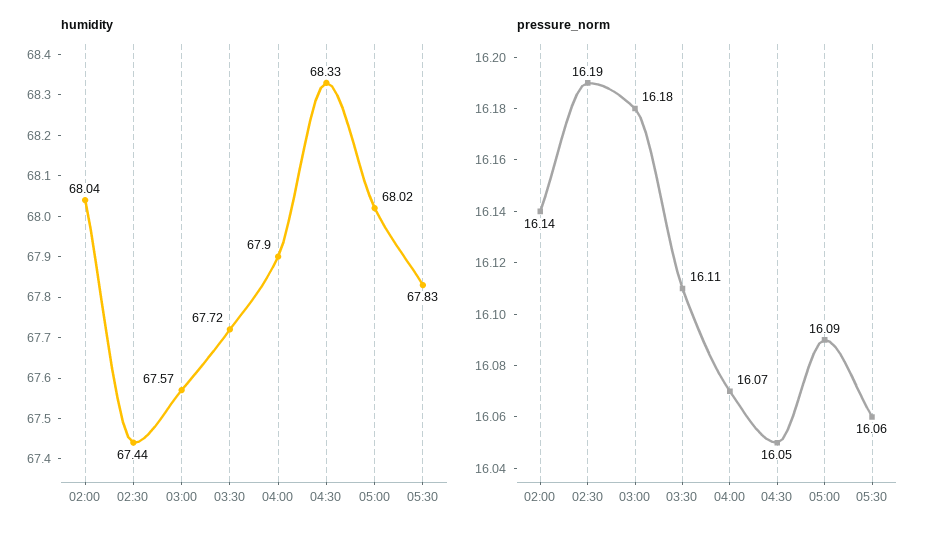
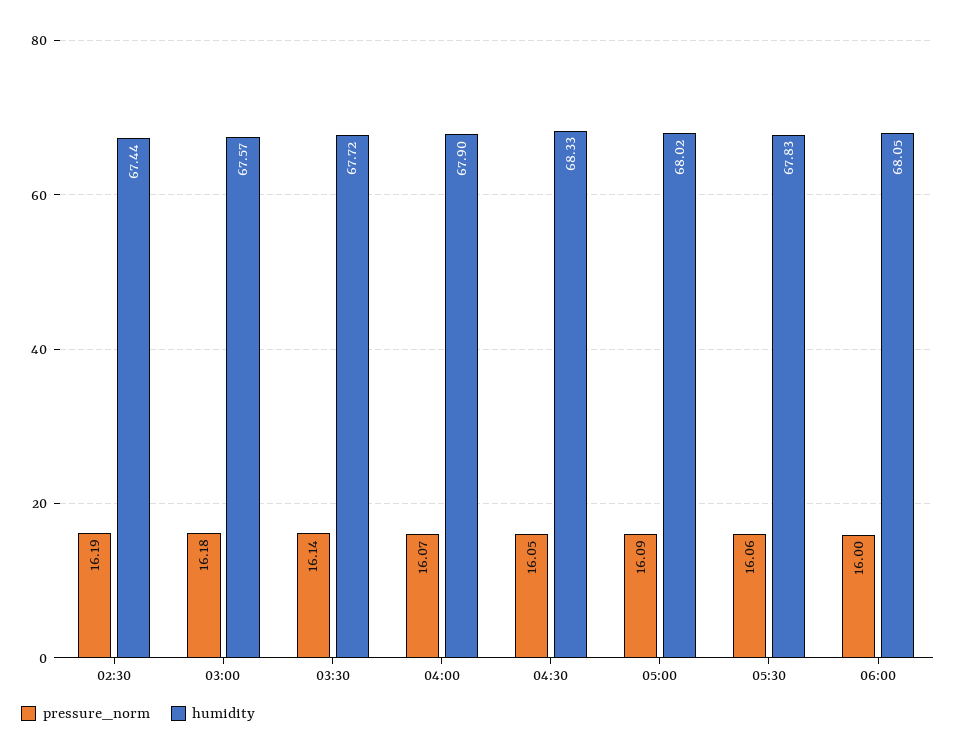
humidity, 02:00: 68.04 -> none
pressure_norm, 02:00: 16.14 -> none
pressure_norm, 03:30: 16.11 -> 16.14
pressure_norm, 06:00: none -> 16
humidity, 06:00: none -> 68.05

